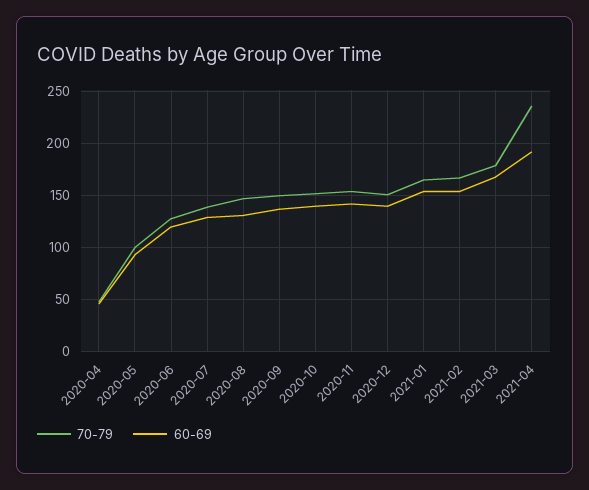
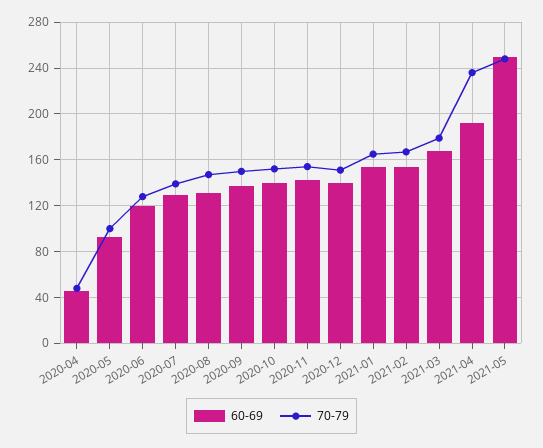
60-69, 2021-05: none -> 250
70-79, 2021-05: none -> 250

